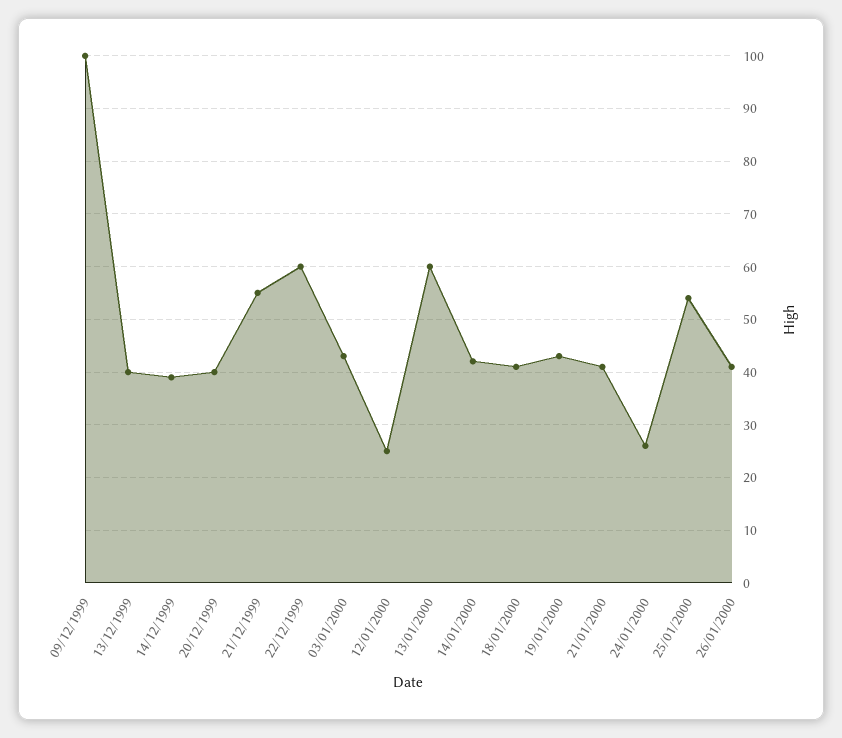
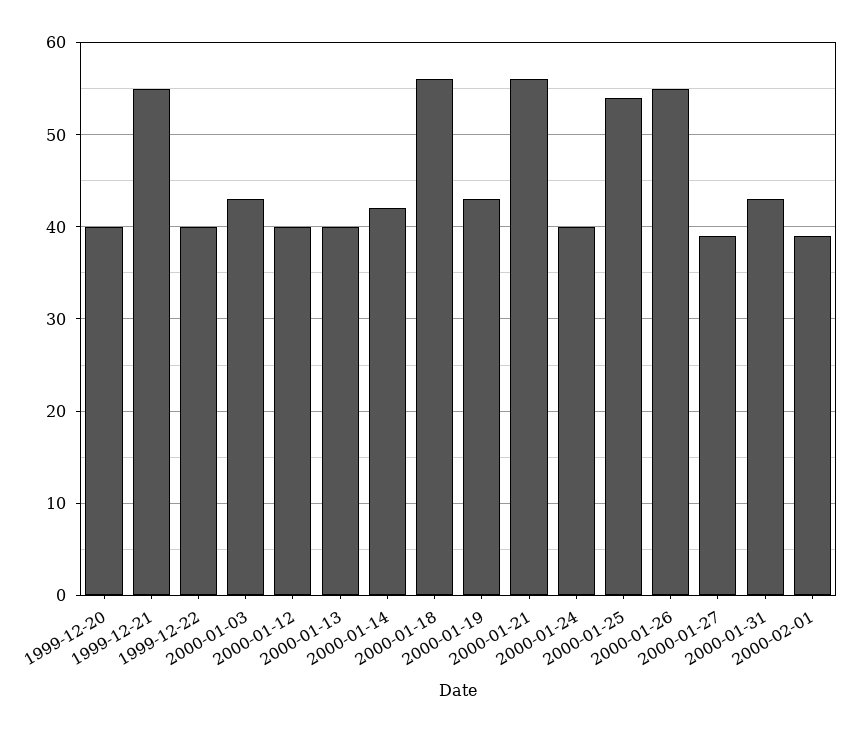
09/12/1999: 100 -> none
13/12/1999: 40 -> none
14/12/1999: 40 -> none
22/12/1999: 60 -> 40
12/01/2000: 25 -> 40
13/01/2000: 60 -> 40
18/01/2000: 40 -> 56
21/01/2000: 40 -> 56
24/01/2000: 25 -> 40
26/01/2000: 40 -> 55
2000-01-27: none -> 39
2000-01-31: none -> 43
2000-02-01: none -> 39

